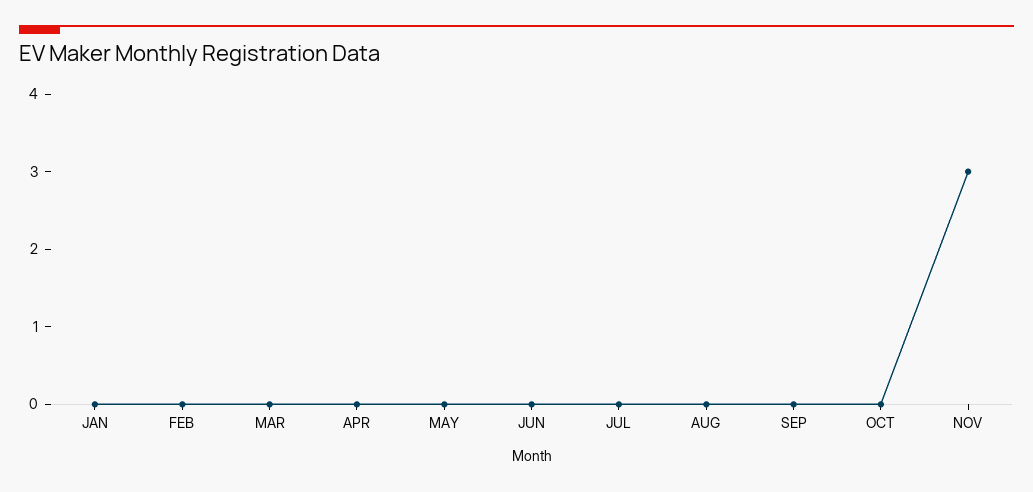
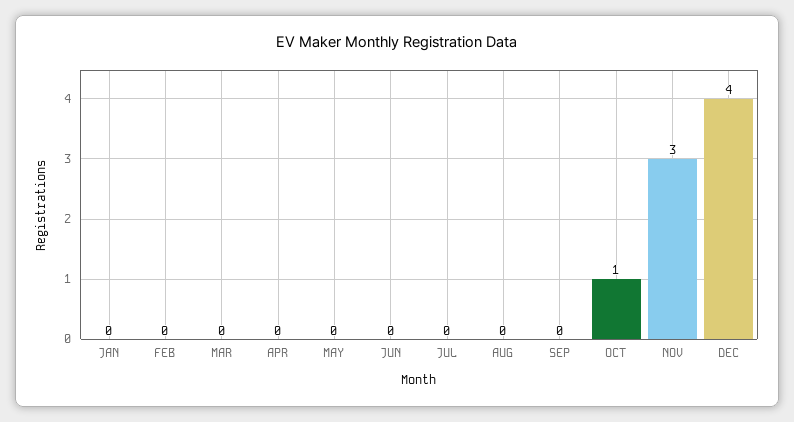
OCT: 0 -> 1
DEC: none -> 4

